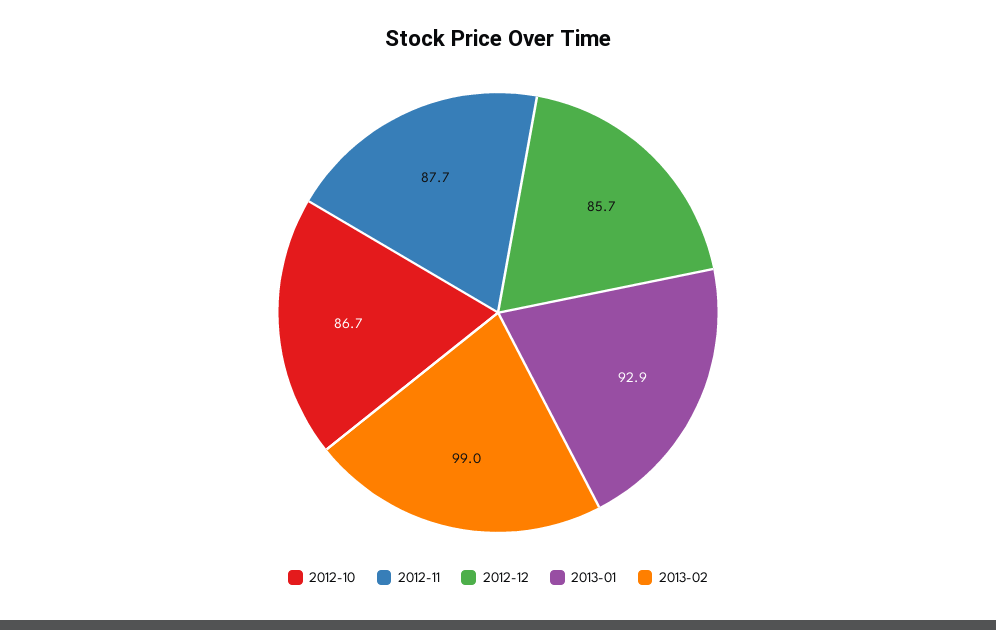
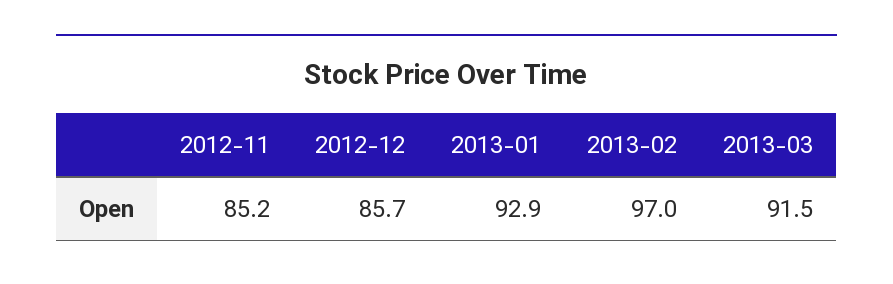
2012-10: 86.7 -> none
2012-11: 87.7 -> 85.2
2013-02: 99 -> 97
2013-03: none -> 91.5

